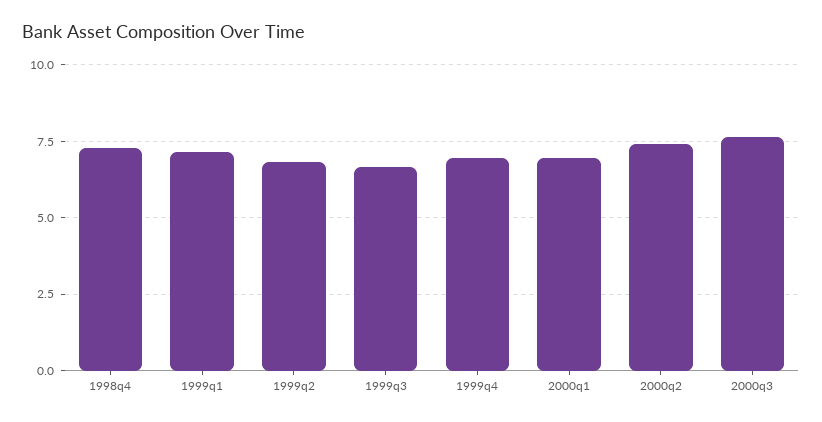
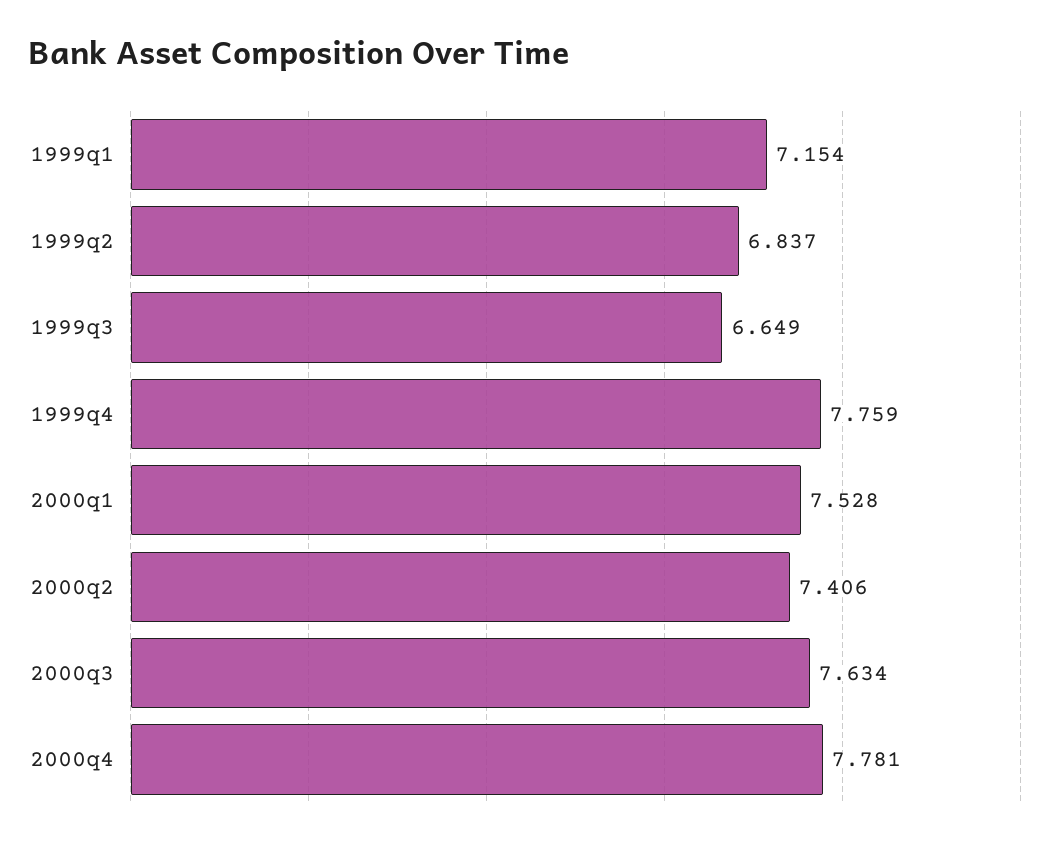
1998q4: 7.25 -> none
1999q4: 7 -> 7.759
2000q1: 7 -> 7.528
2000q4: none -> 7.781

